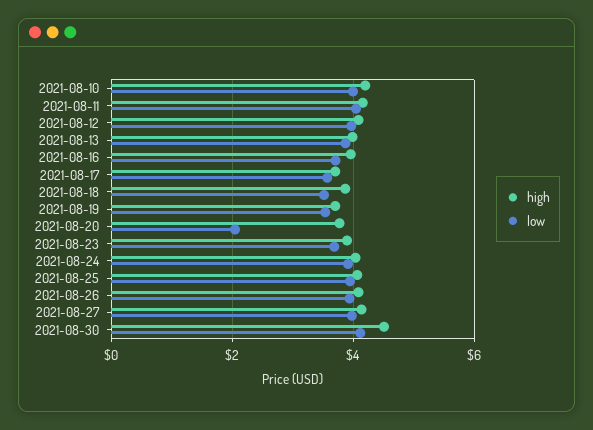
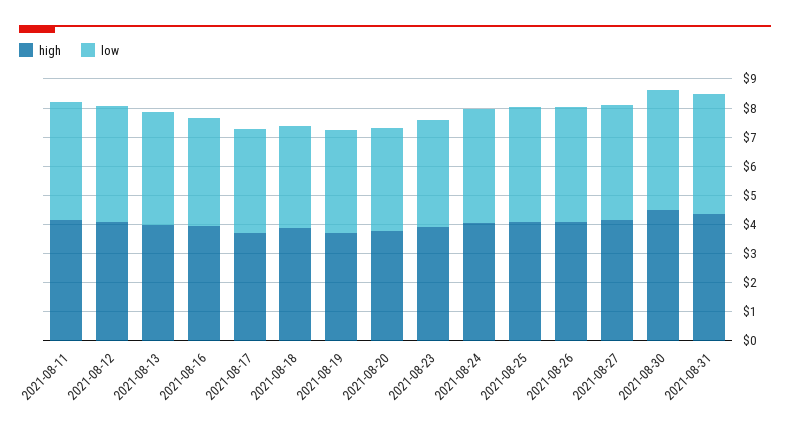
high, 2021-08-10: 4.2 -> none
low, 2021-08-10: 4 -> none
low, 2021-08-20: 2 -> 3.5
high, 2021-08-31: none -> 4.5
low, 2021-08-31: none -> 4

